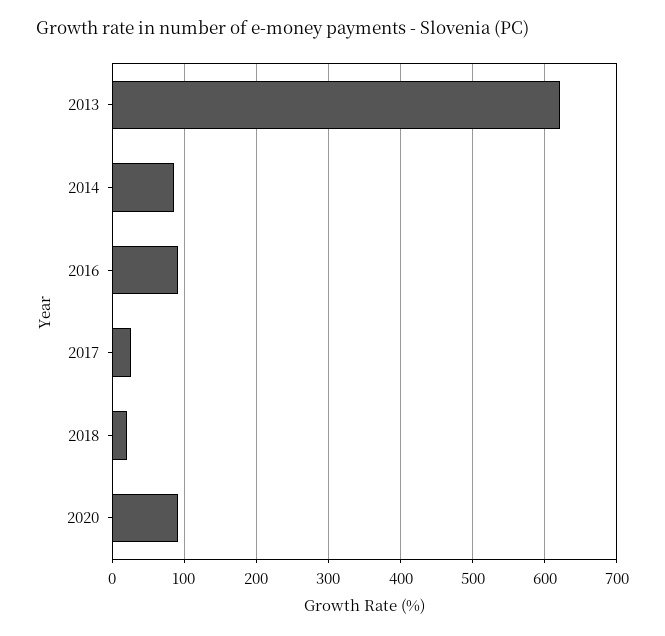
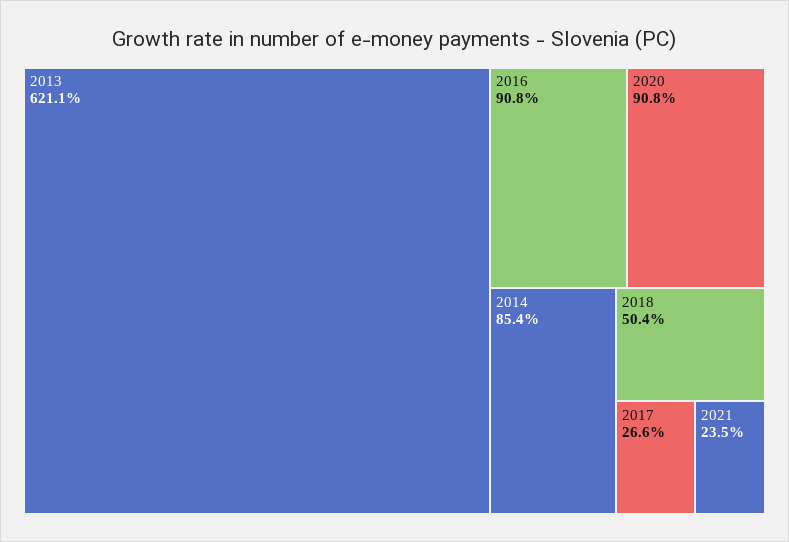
2018: 20 -> 50.4
2021: none -> 23.5

